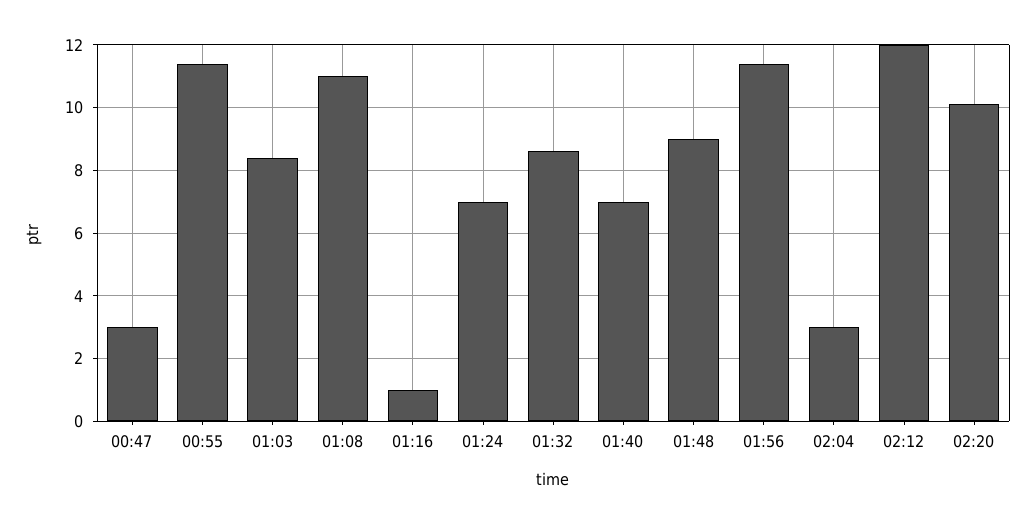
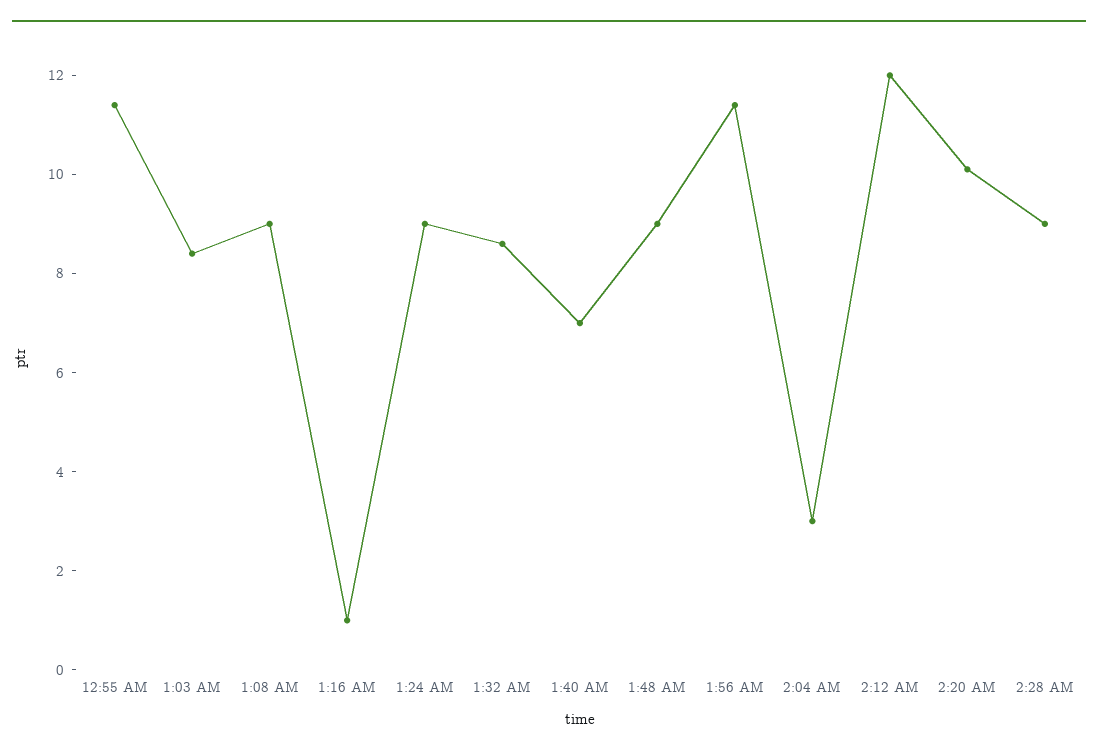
00:47: 3 -> none
01:08: 11 -> 9
01:24: 7 -> 9
2:28 AM: none -> 9

